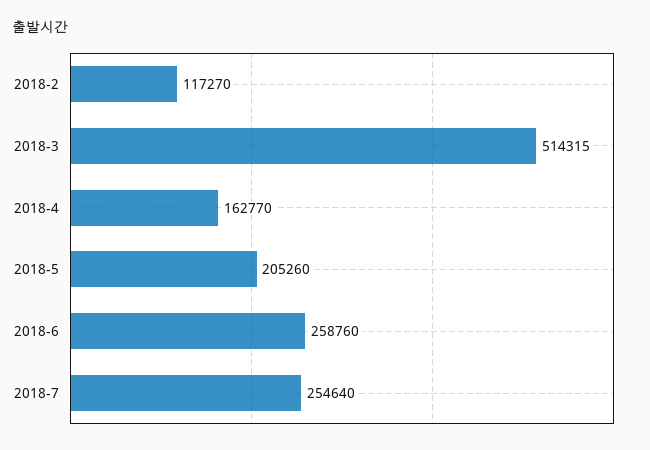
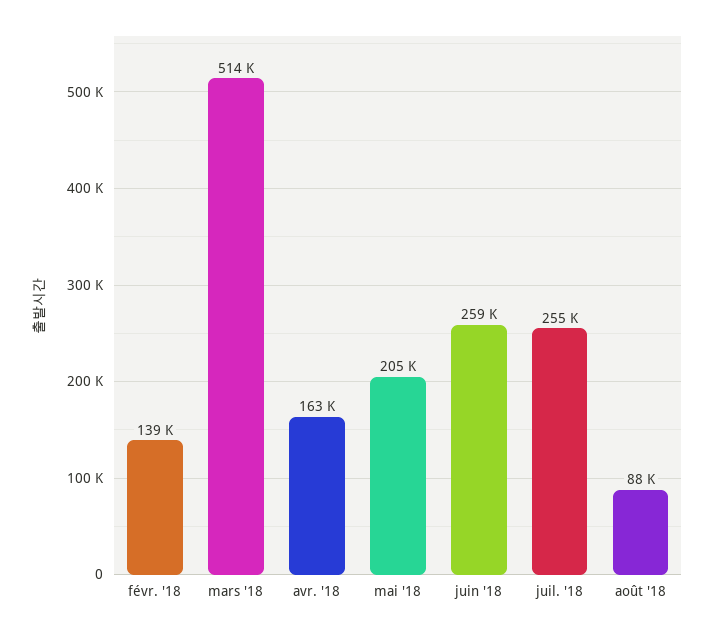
2018-2: 117270 -> 139000
août '18: none -> 88000

